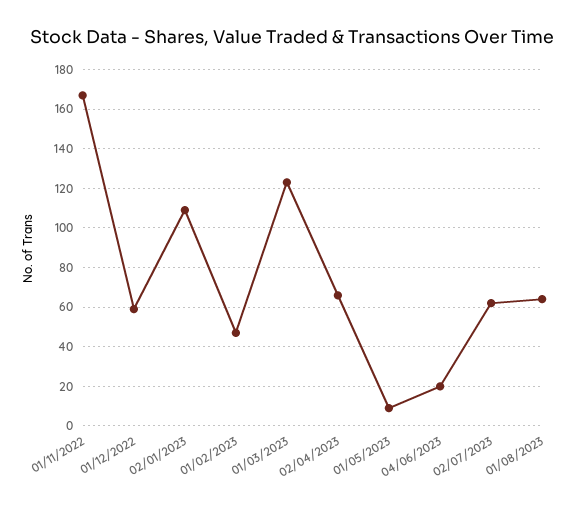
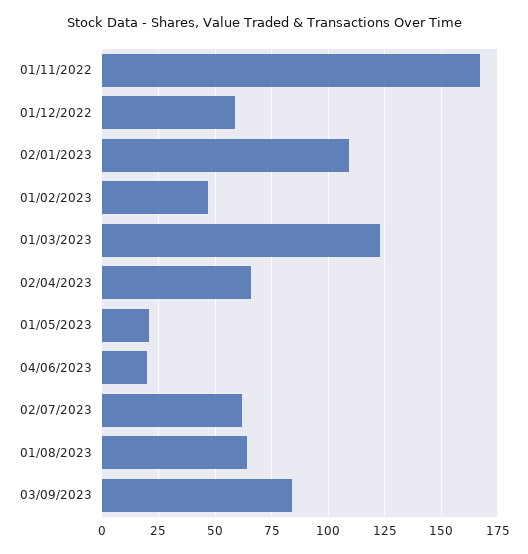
01/05/2023: 10 -> 20
03/09/2023: none -> 85

